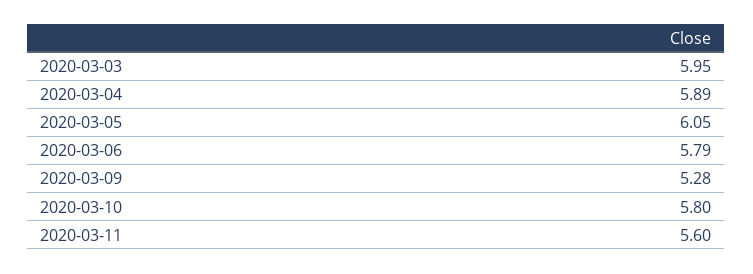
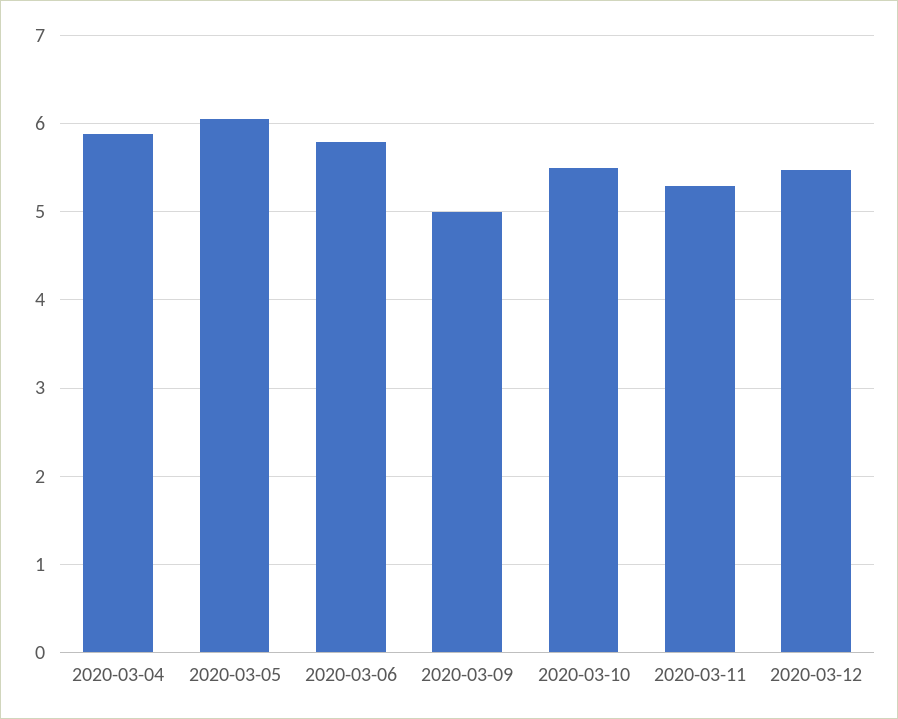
2020-03-03: 5.95 -> none
2020-03-09: 5.28 -> 5
2020-03-10: 5.8 -> 5.5
2020-03-11: 5.6 -> 5.3
2020-03-12: none -> 5.5

